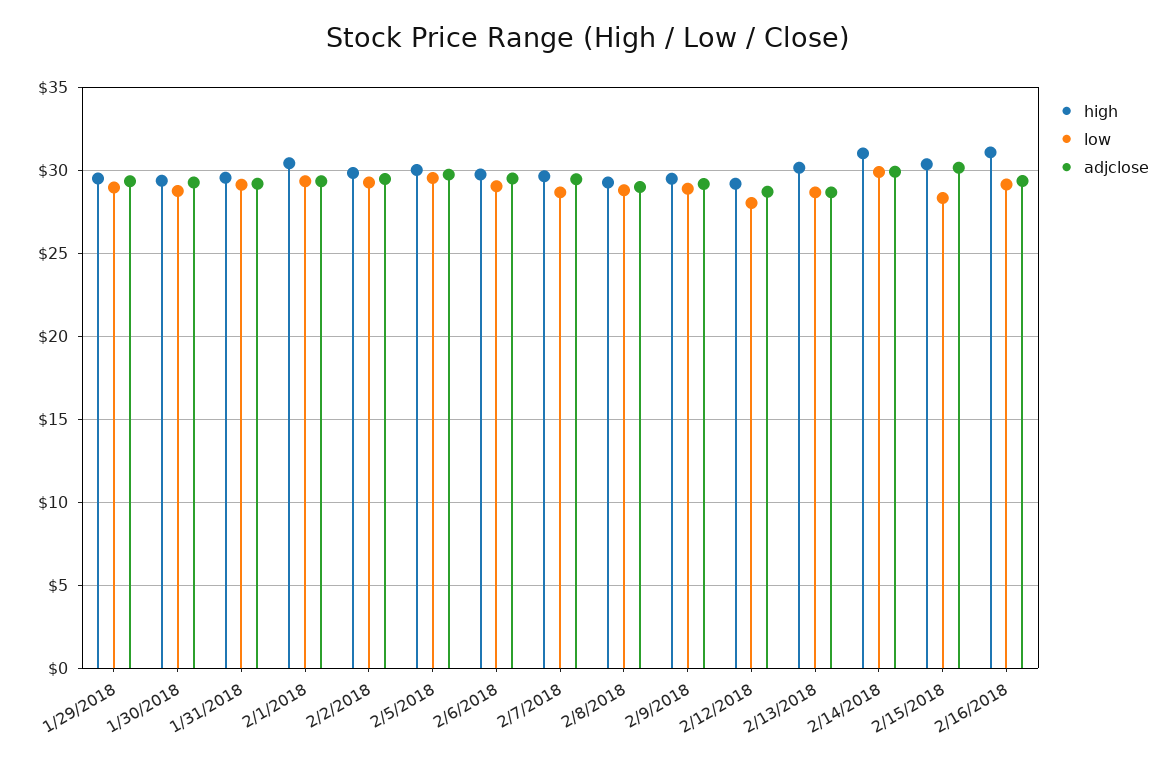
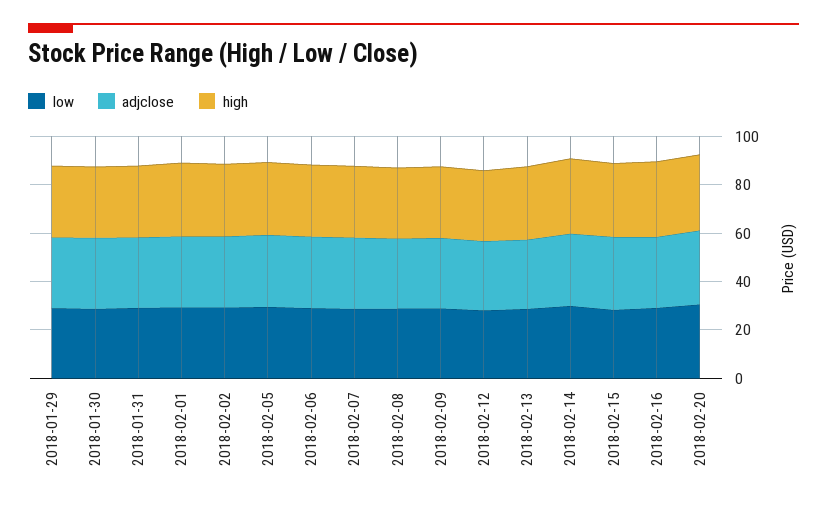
low, 2018-02-20: none -> 30
adjclose, 2018-02-20: none -> 30
high, 2018-02-20: none -> 30

